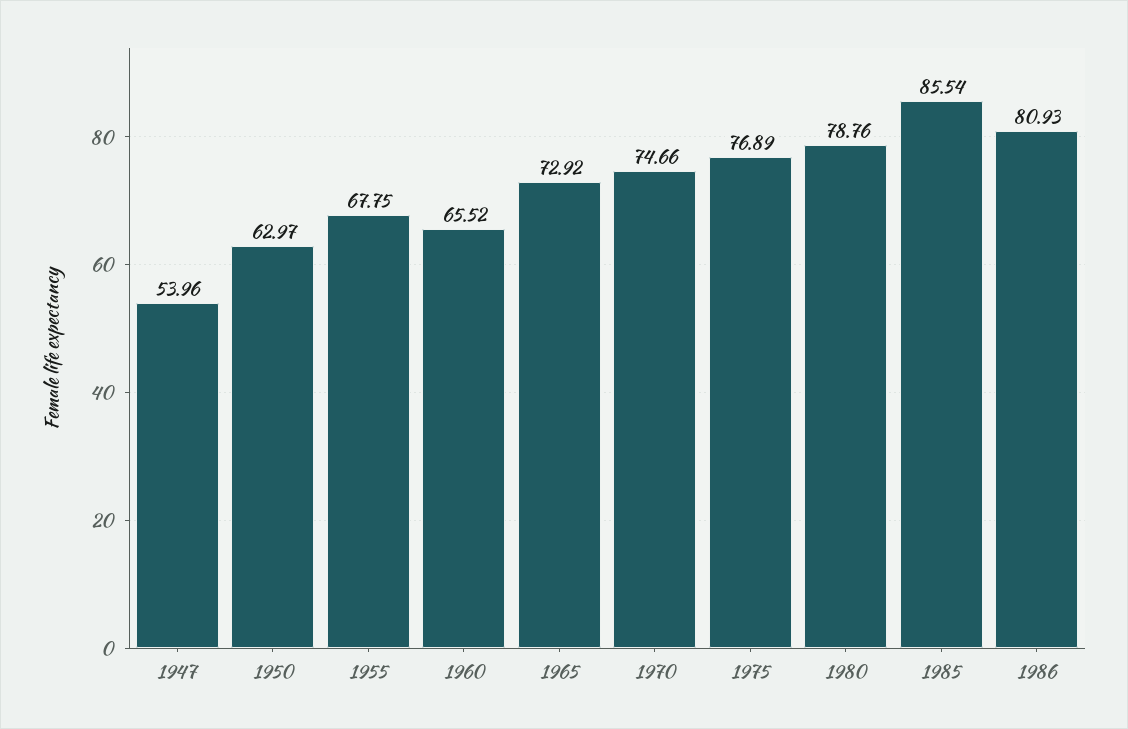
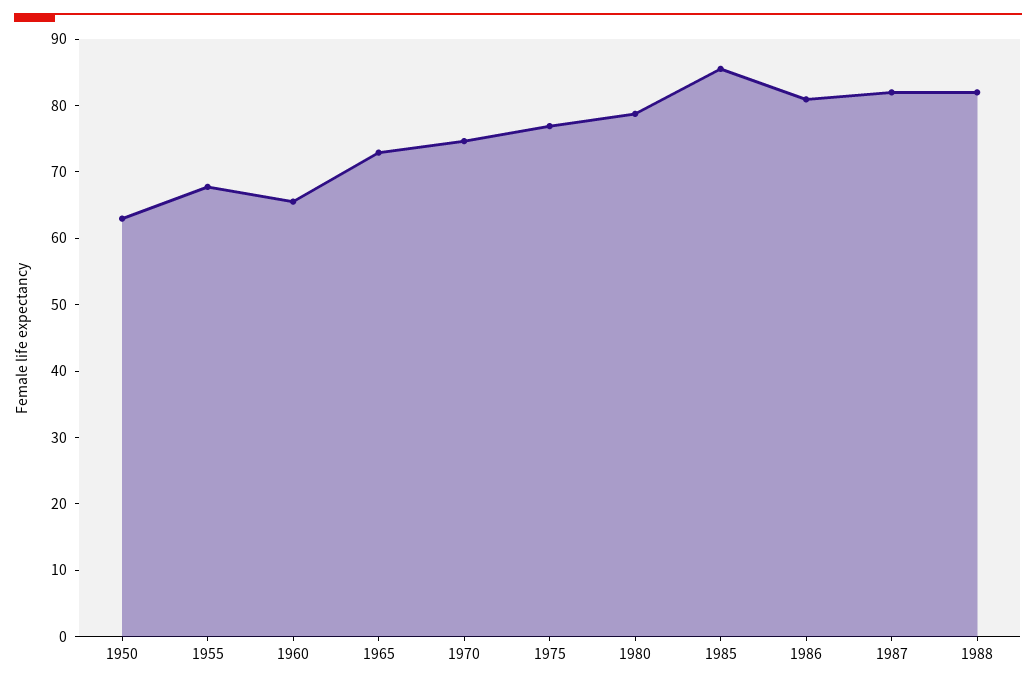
1947: 53.96 -> none
1987: none -> 82
1988: none -> 82

